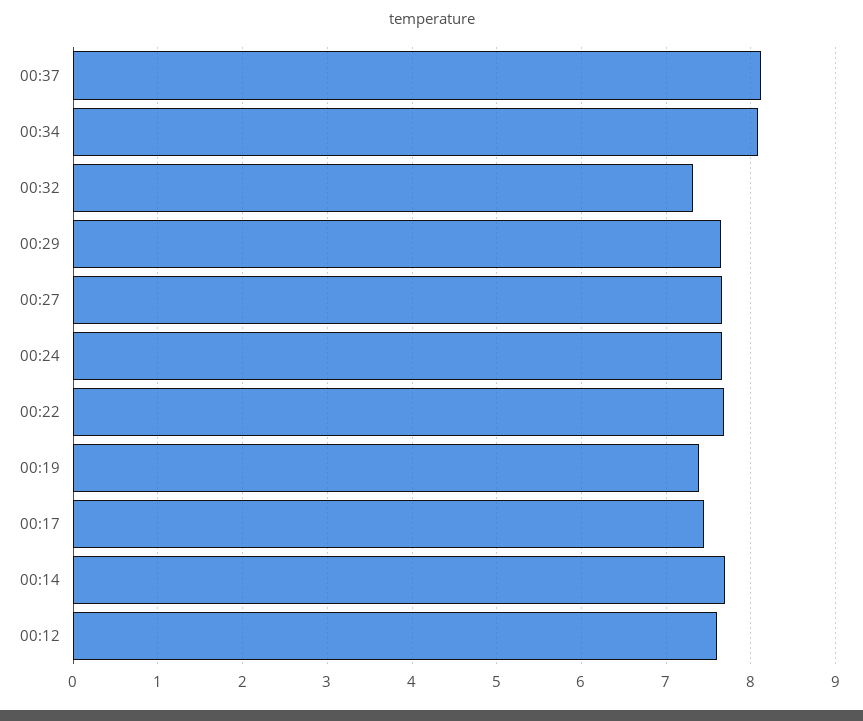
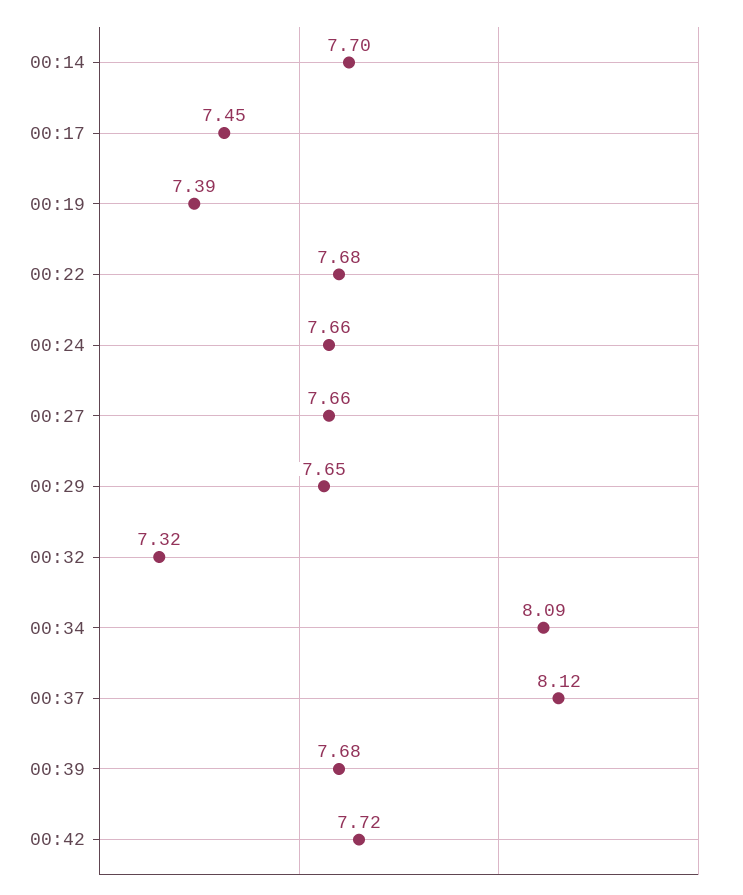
00:12: 7.6 -> none
00:39: none -> 7.68
00:42: none -> 7.72

